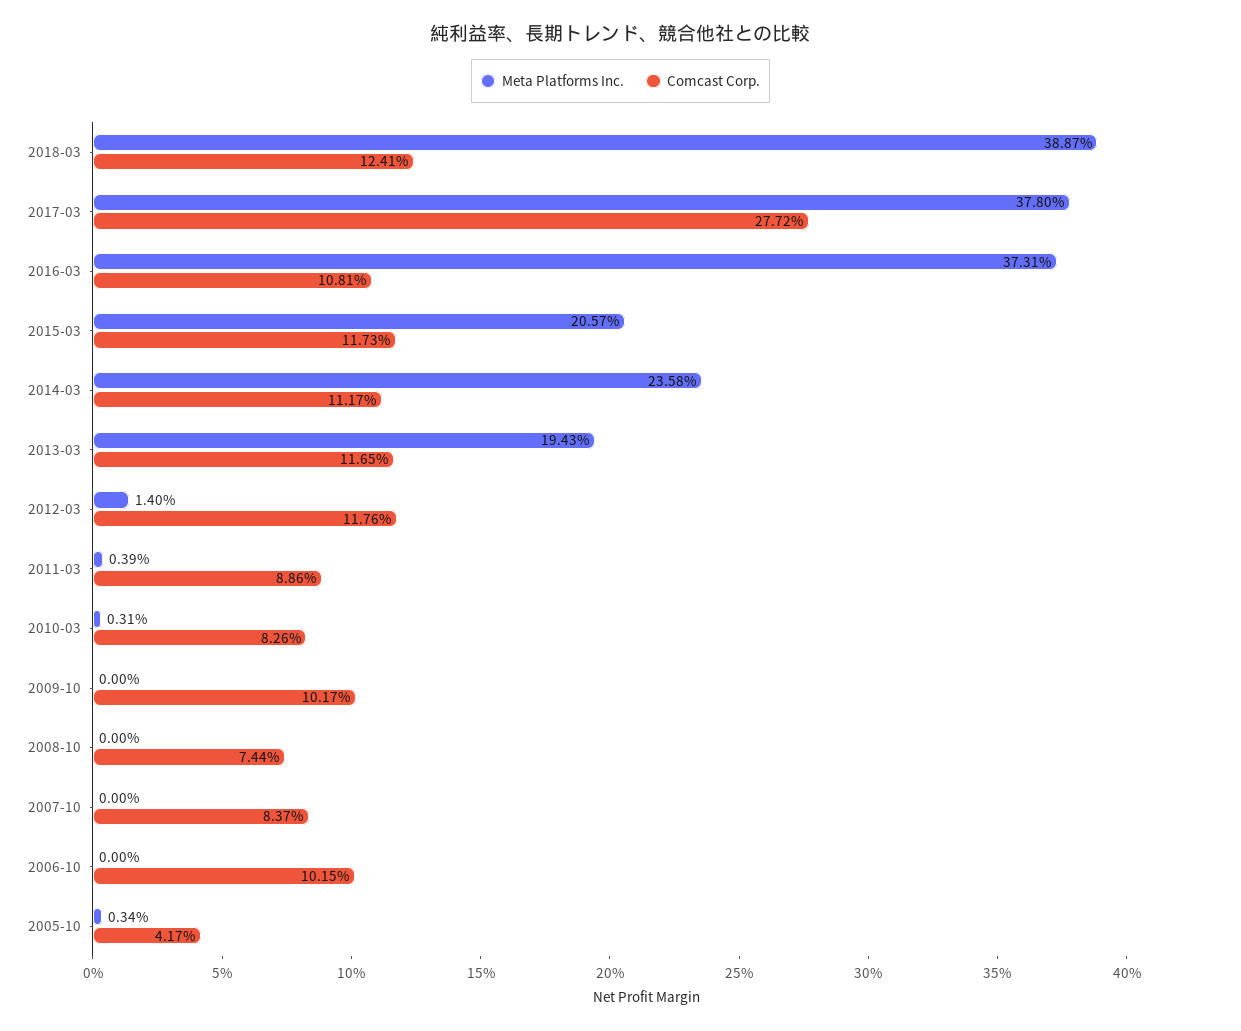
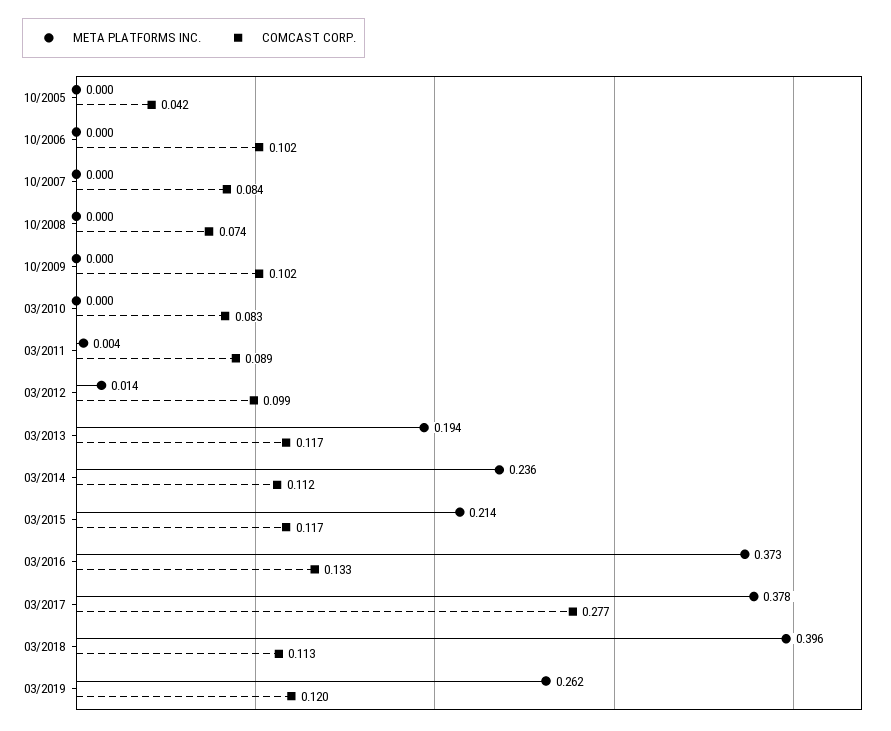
Meta Platforms Inc., 2018-03: 0.3887 -> 0.396
Comcast Corp., 2018-03: 0.1241 -> 0.113
Comcast Corp., 2016-03: 0.1081 -> 0.133
Meta Platforms Inc., 2015-03: 0.2057 -> 0.214
Comcast Corp., 2012-03: 0.1176 -> 0.099
Meta Platforms Inc., 2010-03: 0.0031 -> 0
Meta Platforms Inc., 2005-10: 0.0034 -> 0
Meta Platforms Inc., 03/2019: none -> 0.262
Comcast Corp., 03/2019: none -> 0.12

